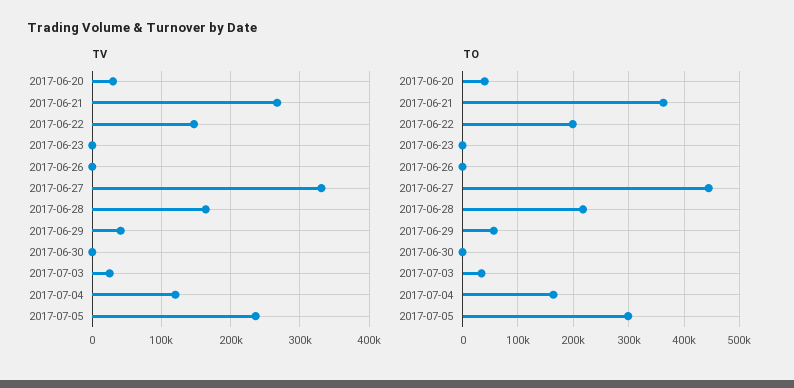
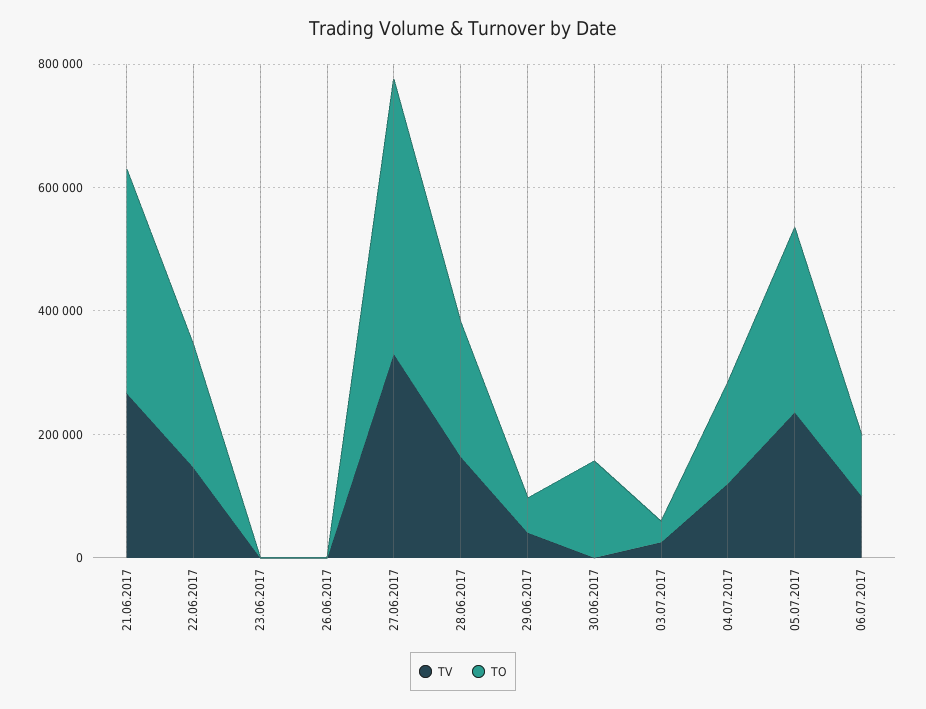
TV, 2017-06-20: 30000 -> none
TO, 2017-06-20: 40000 -> none
TO, 2017-06-30: 0 -> 150000
TV, 06.07.2017: none -> 100000
TO, 06.07.2017: none -> 100000

